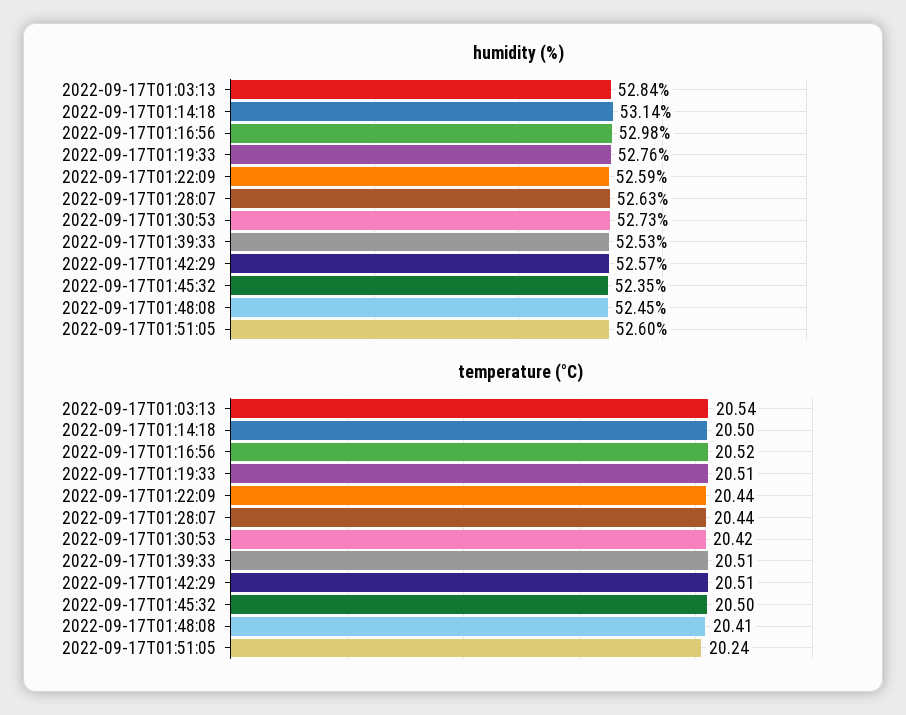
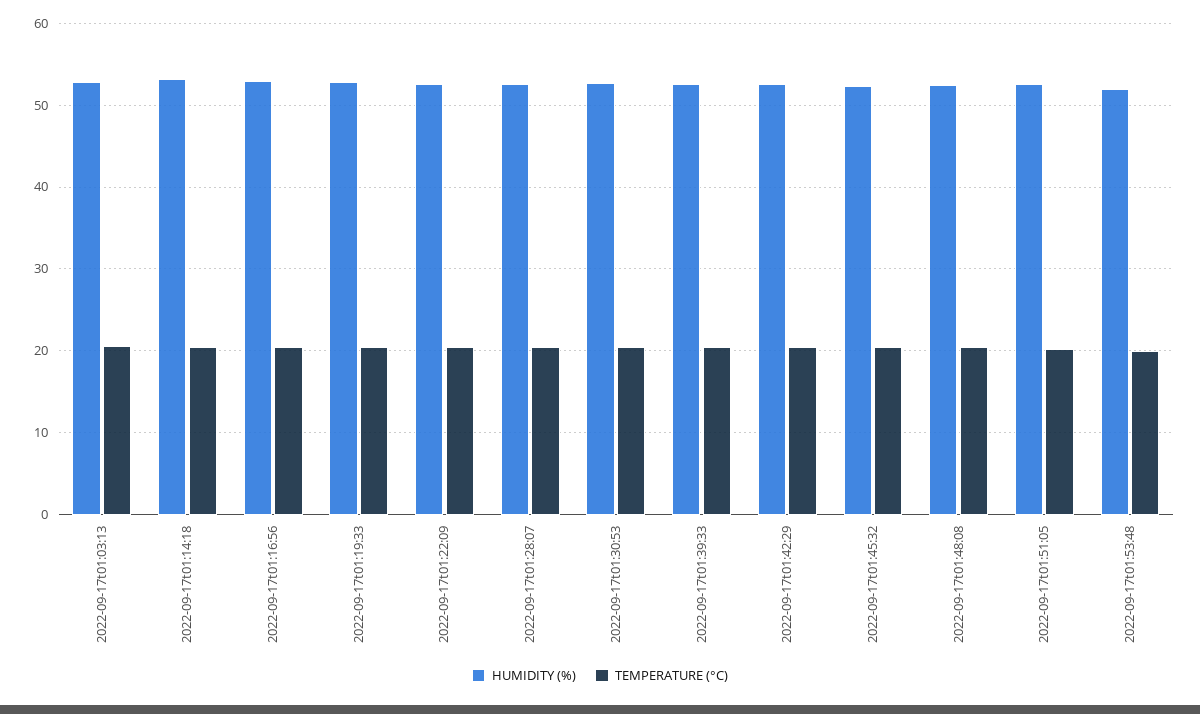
humidity (%), 2022-09-17t01:53:48: none -> 52
temperature (°C), 2022-09-17t01:53:48: none -> 20

